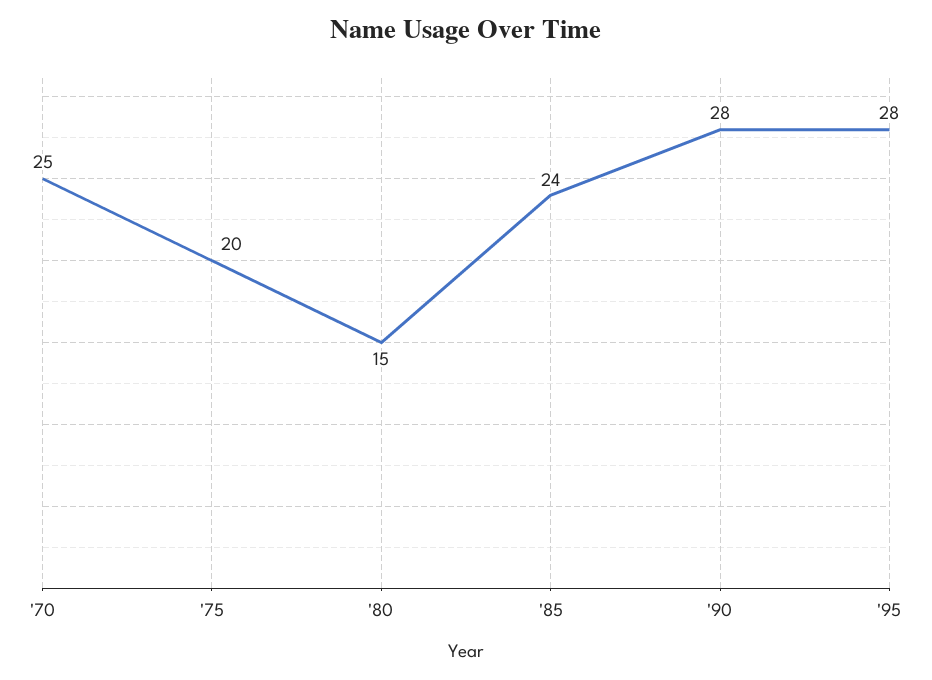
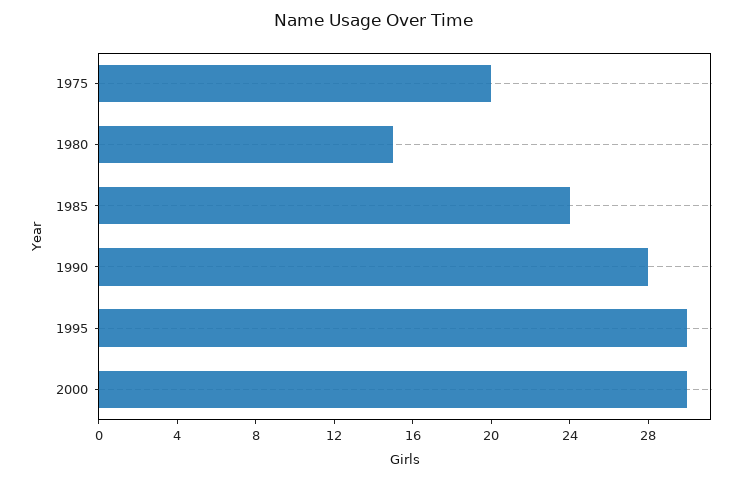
'70: 25 -> none
'95: 28 -> 30
2000: none -> 30

